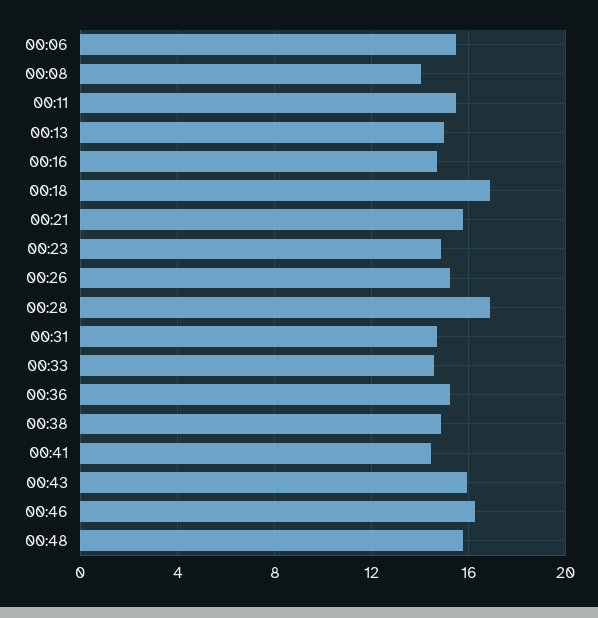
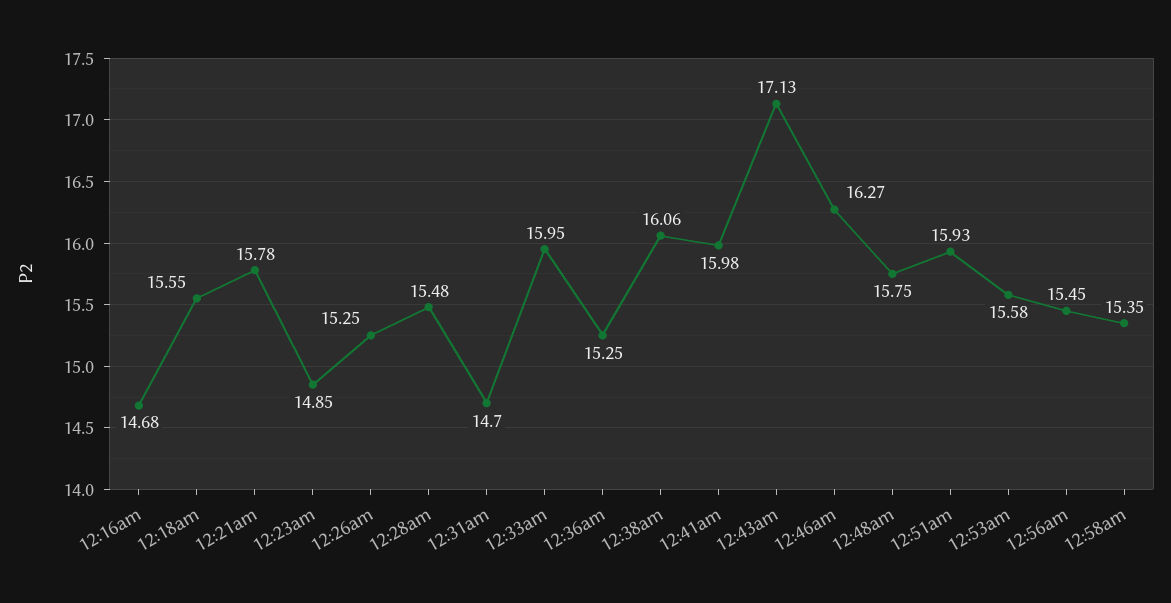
00:06: 15.5 -> none
00:08: 14 -> none
00:11: 15.5 -> none
00:13: 15 -> none
00:18: 17 -> 15.55
00:28: 17 -> 15.48
00:33: 14.5 -> 15.95
00:38: 15 -> 16.06
00:41: 14.5 -> 15.98
00:43: 16 -> 17.13
12:51am: none -> 15.93
12:53am: none -> 15.58
12:56am: none -> 15.45
12:58am: none -> 15.35

